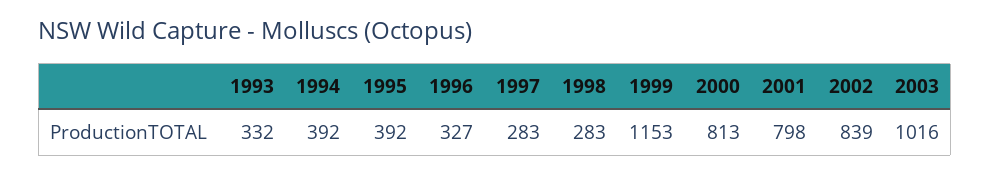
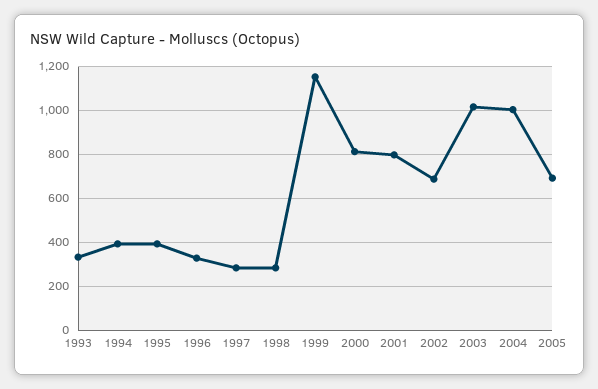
2002: 839 -> 700
2004: none -> 1000
2005: none -> 700

